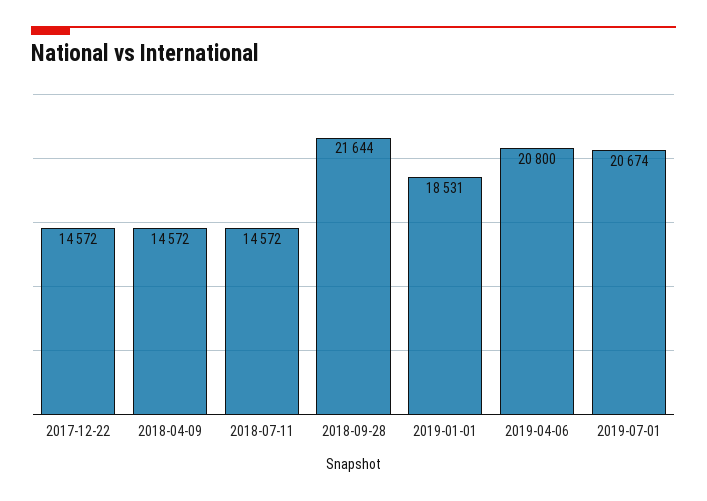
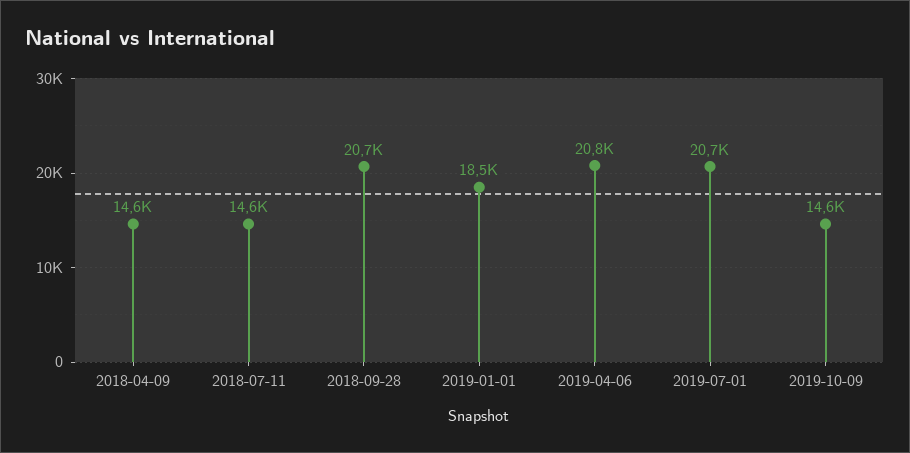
2017-12-22: 14572 -> none
2018-09-28: 21644 -> 20700
2019-10-09: none -> 14600

